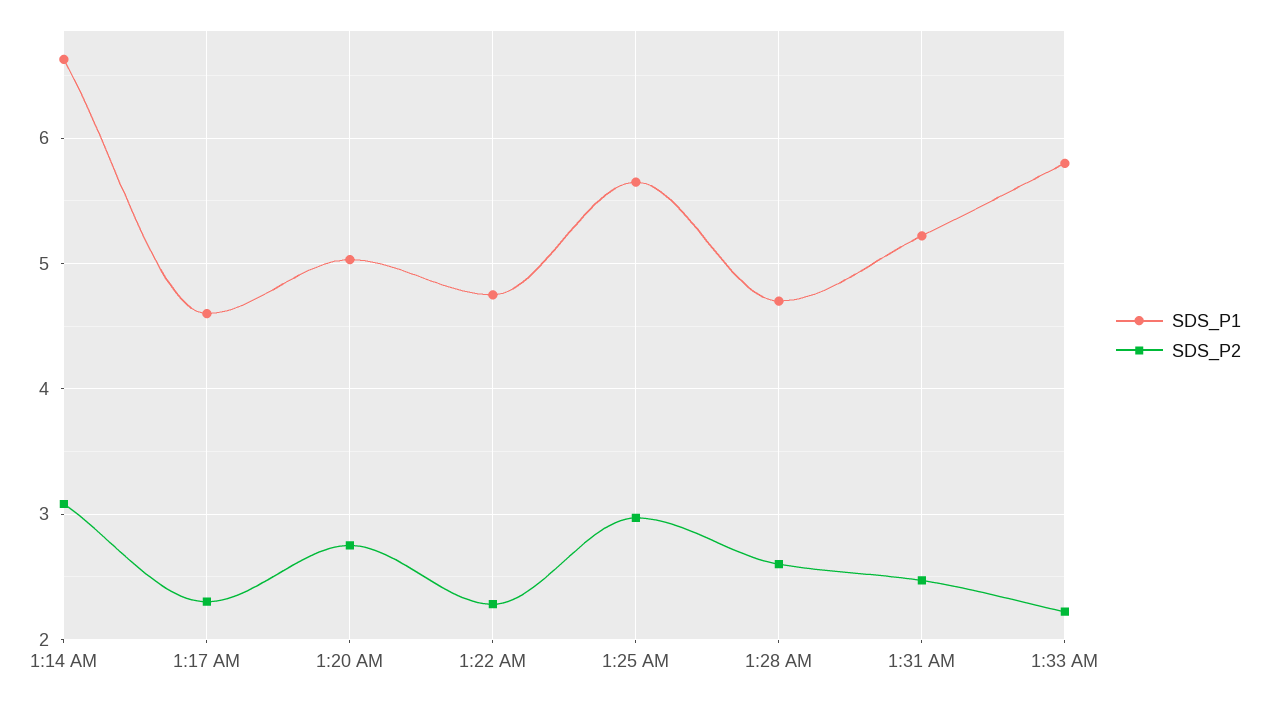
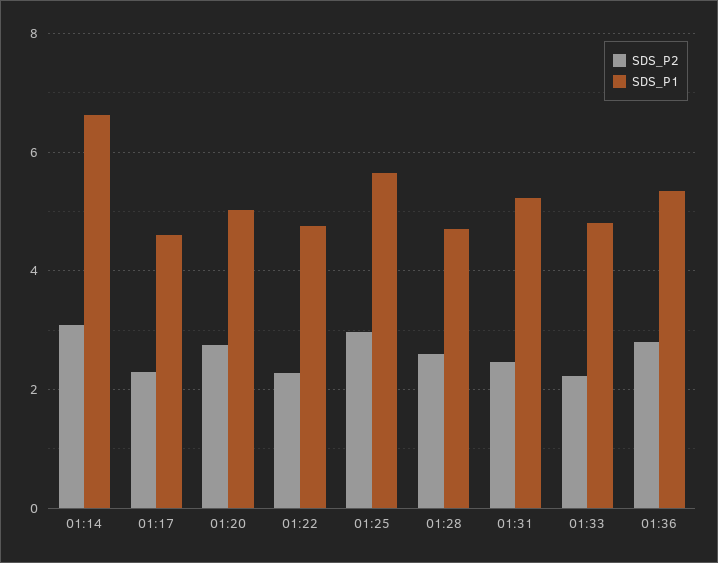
SDS_P1, 1:33 AM: 5.8 -> 4.8
SDS_P2, 01:36: none -> 2.8
SDS_P1, 01:36: none -> 5.4

